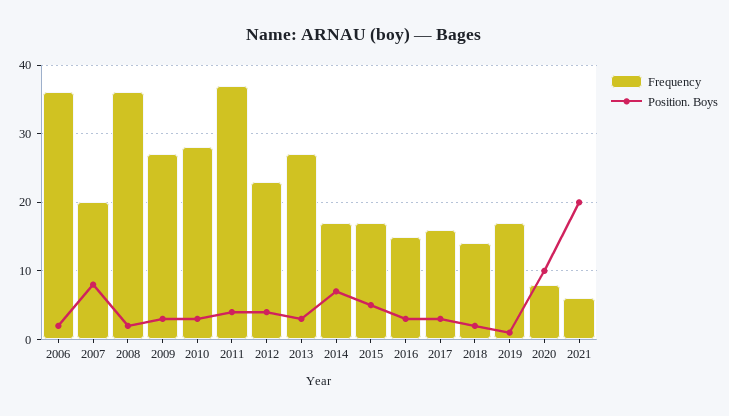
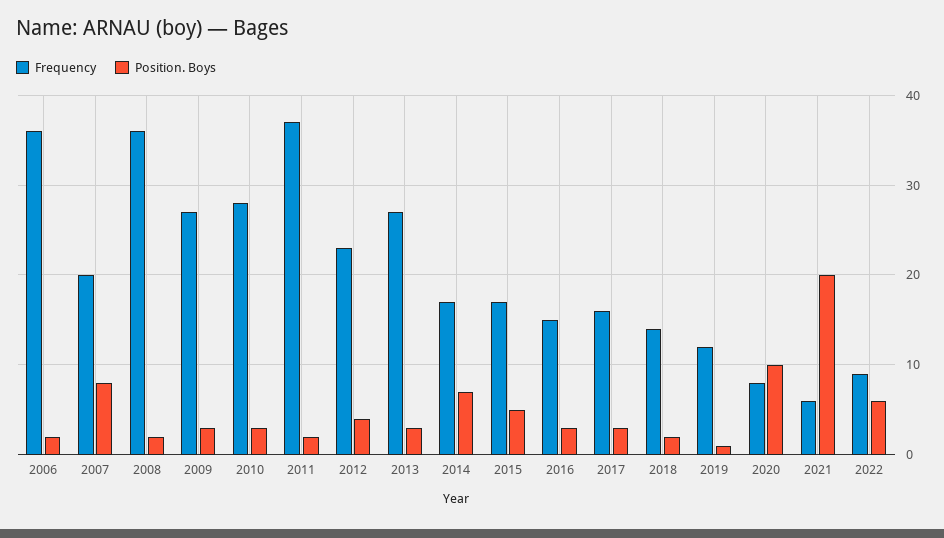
Position. Boys, 2011: 4 -> 2
Frequency, 2019: 17 -> 12
Frequency, 2022: none -> 9
Position. Boys, 2022: none -> 6

